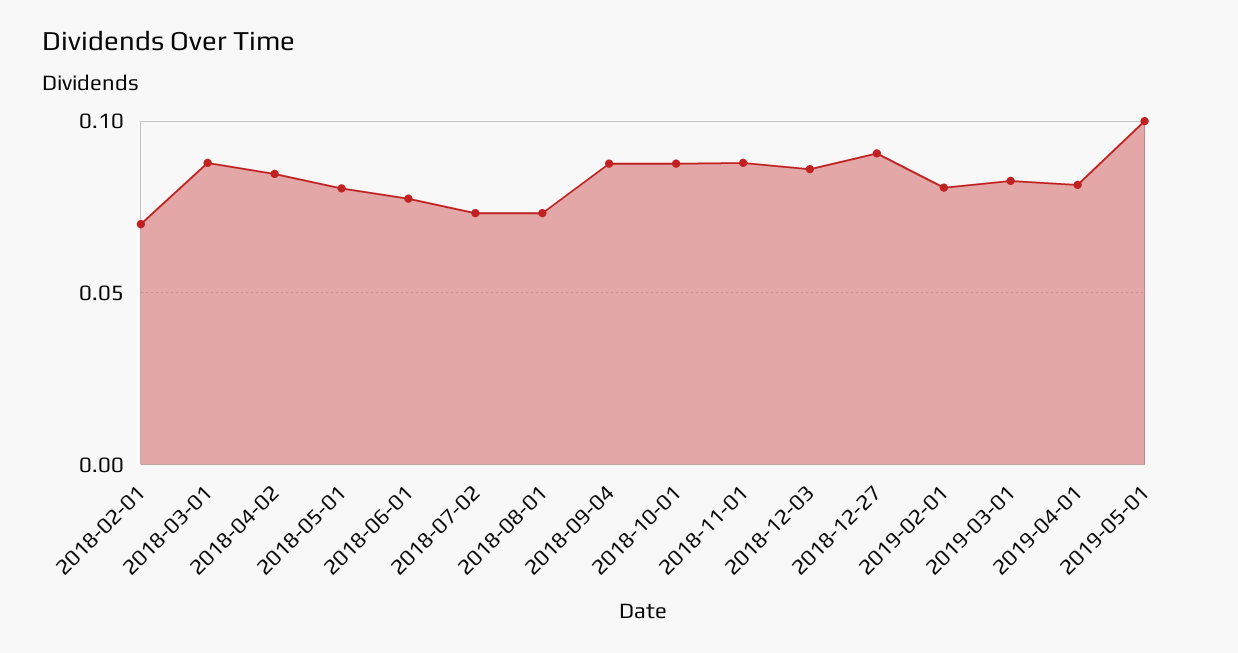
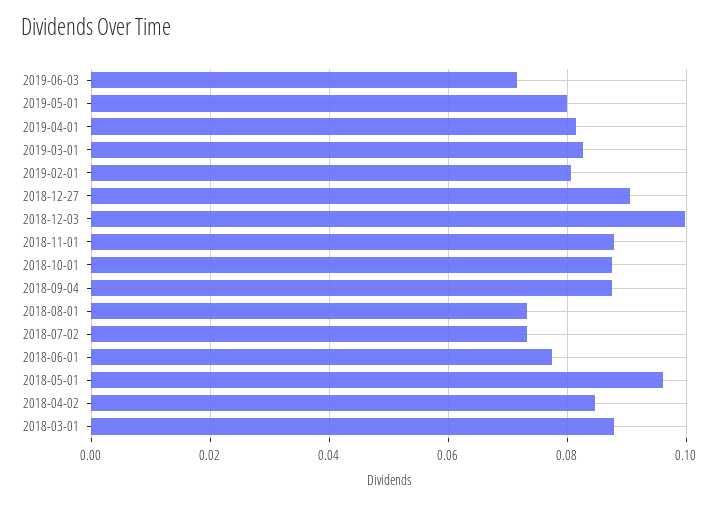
2018-02-01: 0.07 -> none
2018-05-01: 0.08 -> 0.096
2018-12-03: 0.085 -> 0.1
2019-05-01: 0.1 -> 0.08
2019-06-03: none -> 0.072

